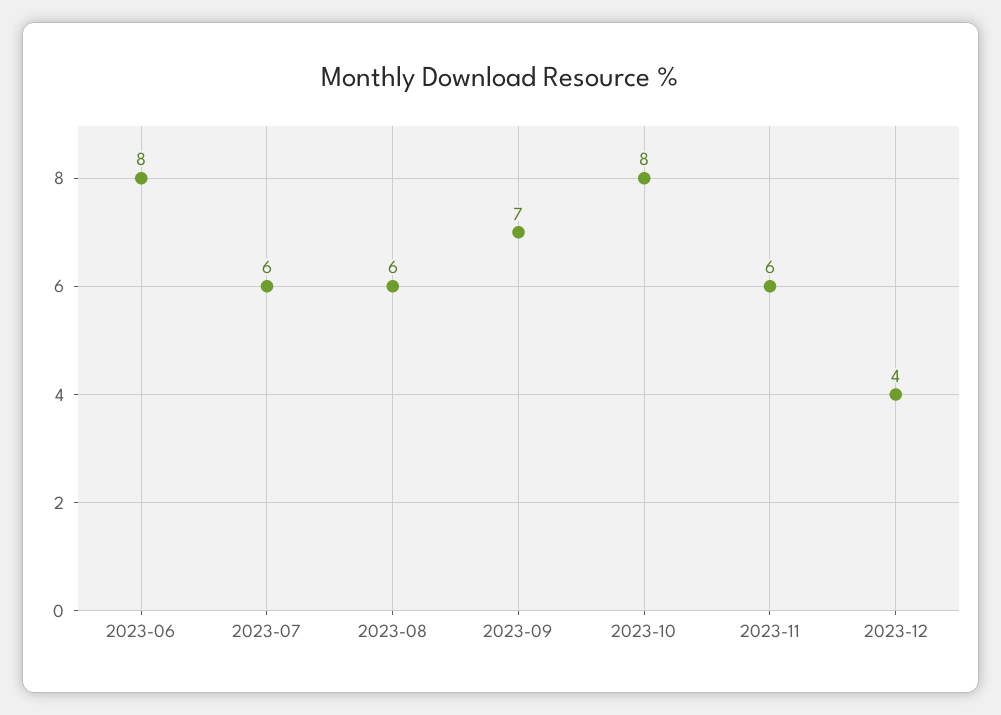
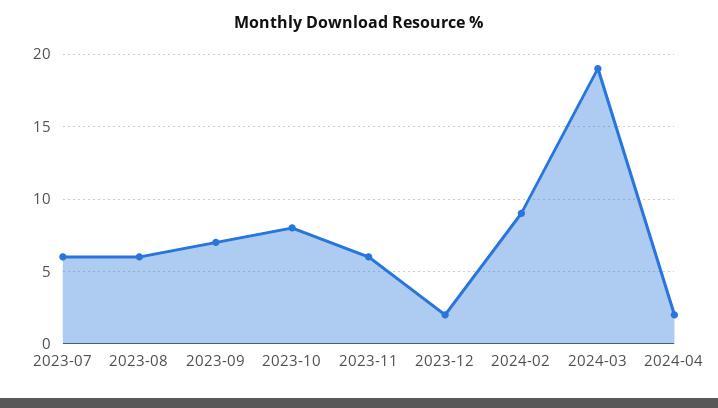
2023-06: 8 -> none
2023-12: 4 -> 2
2024-02: none -> 9
2024-03: none -> 19
2024-04: none -> 2

